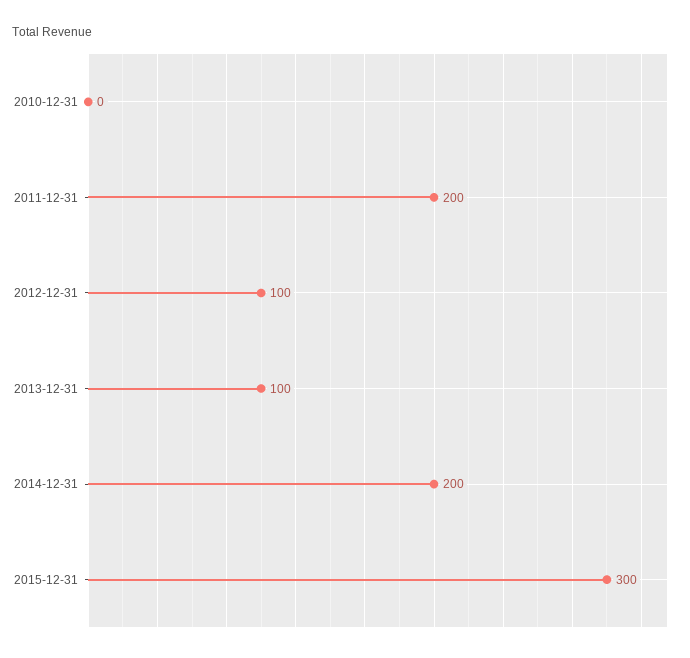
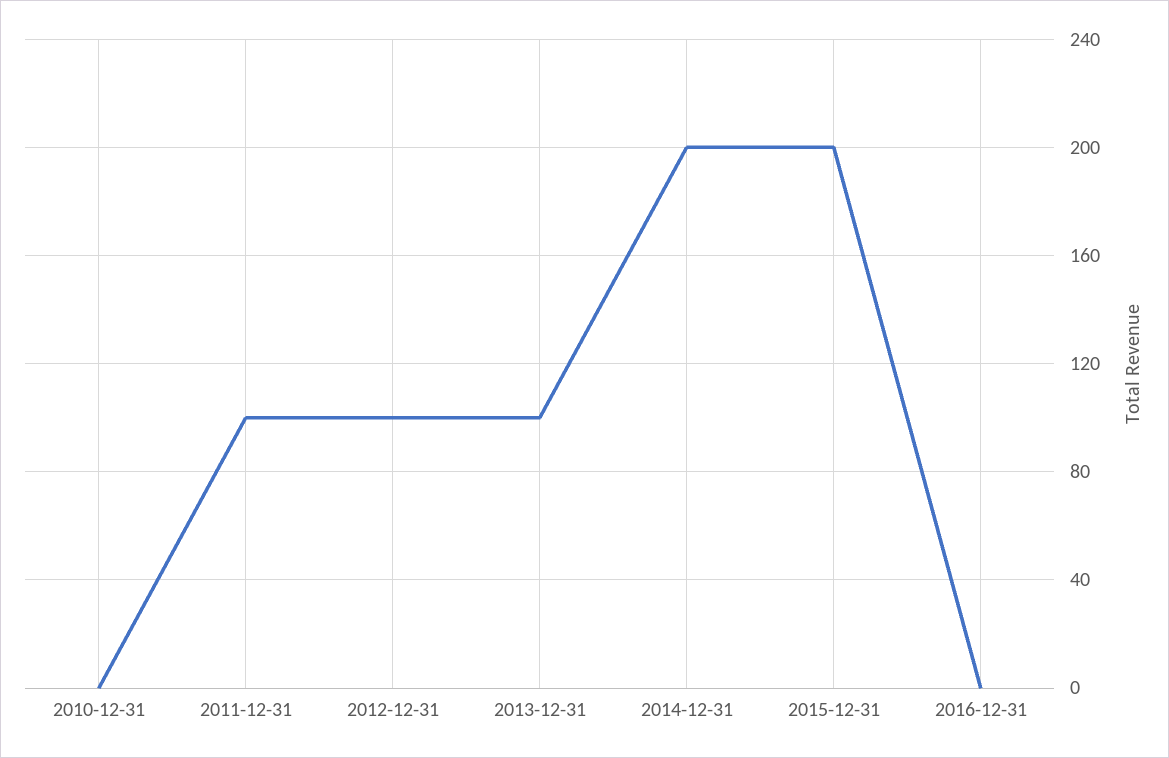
2011-12-31: 200 -> 100
2015-12-31: 300 -> 200
2016-12-31: none -> 0

